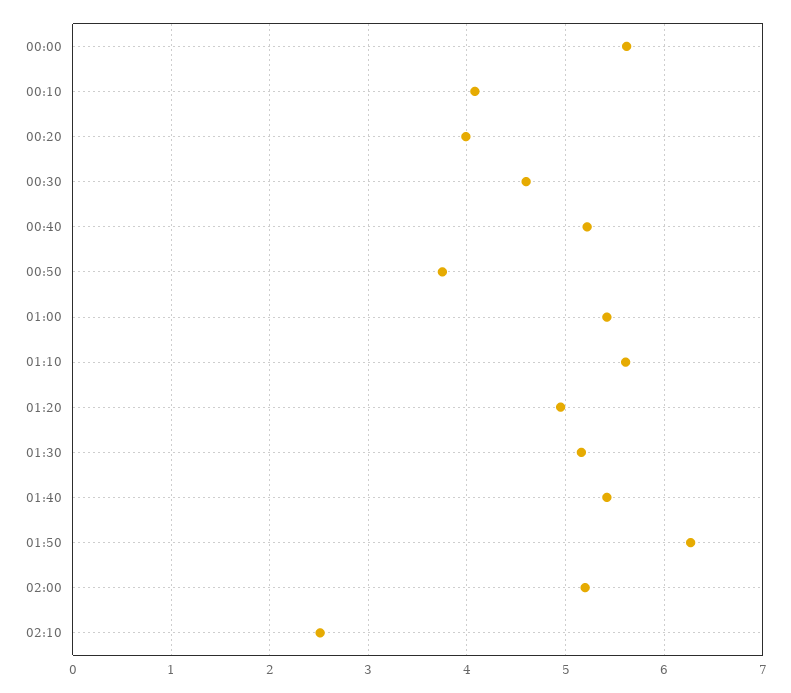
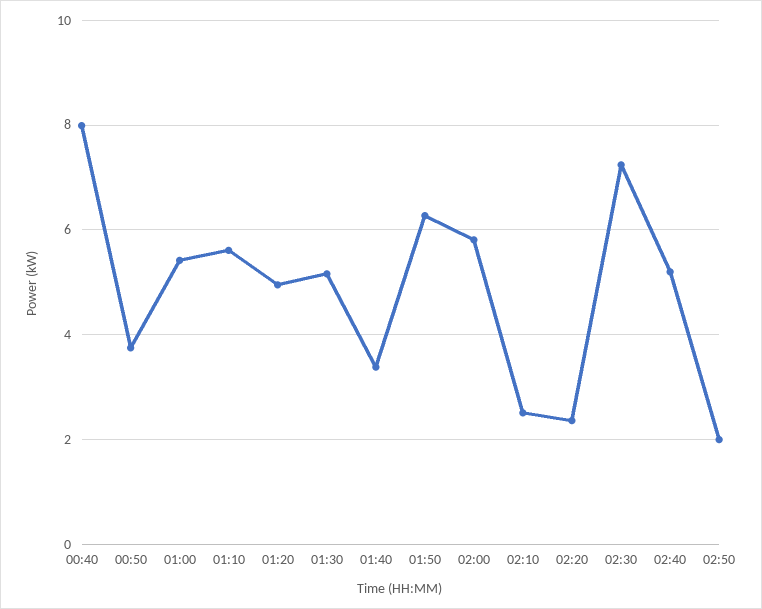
00:00: 5.6 -> none
00:10: 4.1 -> none
00:20: 4 -> none
00:30: 4.6 -> none
00:40: 5.2 -> 8
01:40: 5.4 -> 3.4
02:00: 5.2 -> 5.8
02:20: none -> 2.4
02:30: none -> 7.2
02:40: none -> 5.2
02:50: none -> 2

